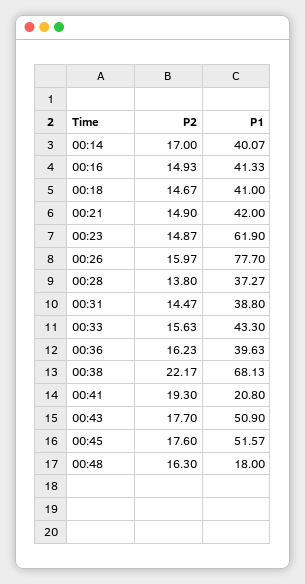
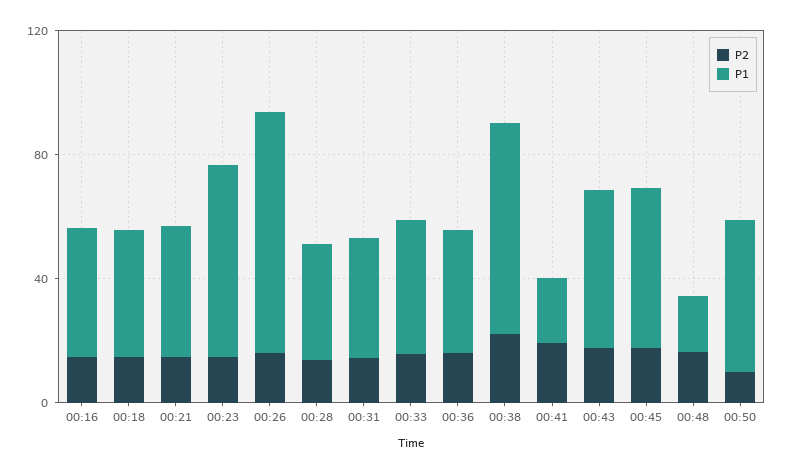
P2, 00:14: 17 -> none
P1, 00:14: 40.07 -> none
P2, 00:50: none -> 10
P1, 00:50: none -> 50

